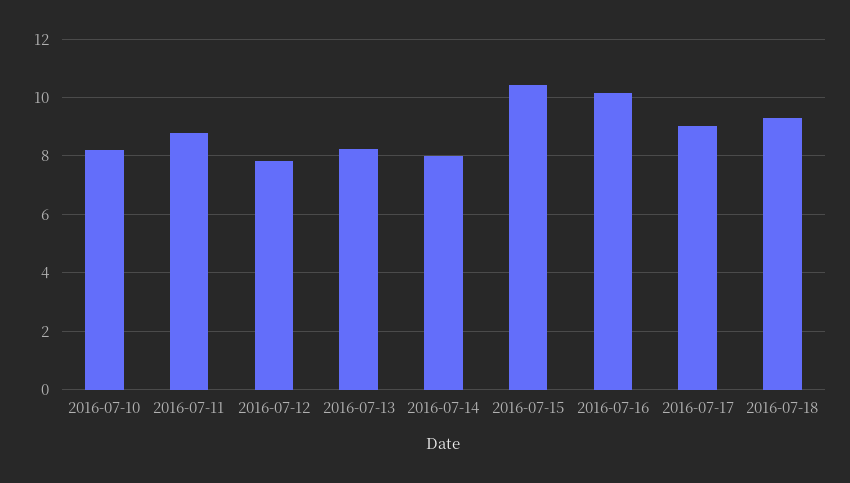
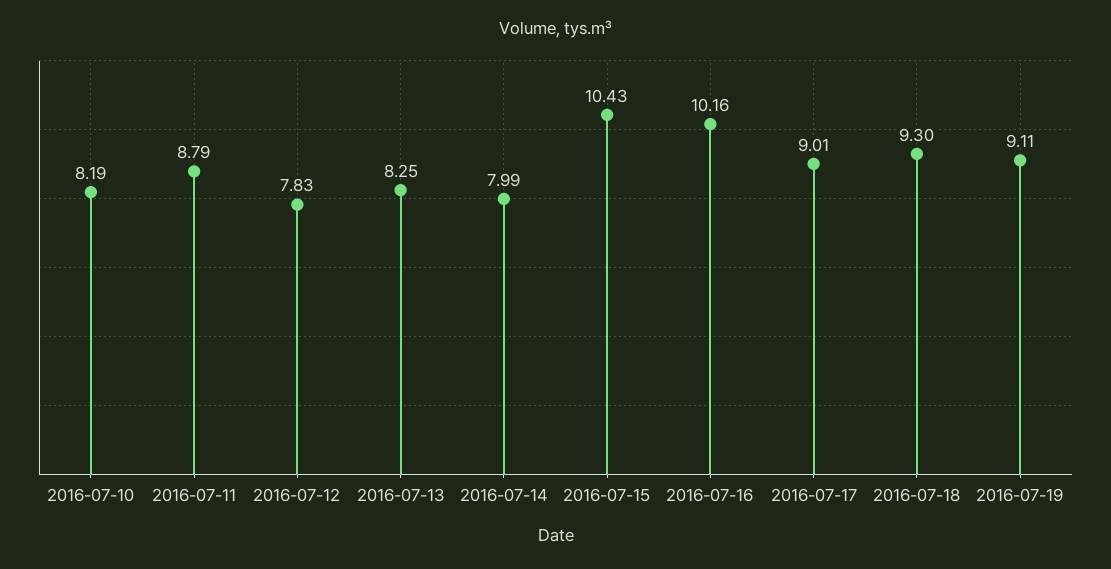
2016-07-19: none -> 9.11

